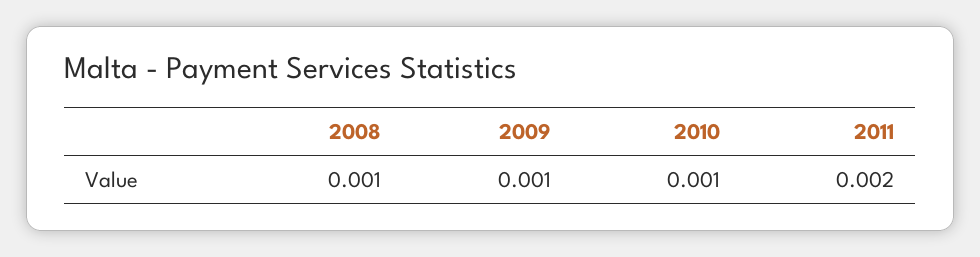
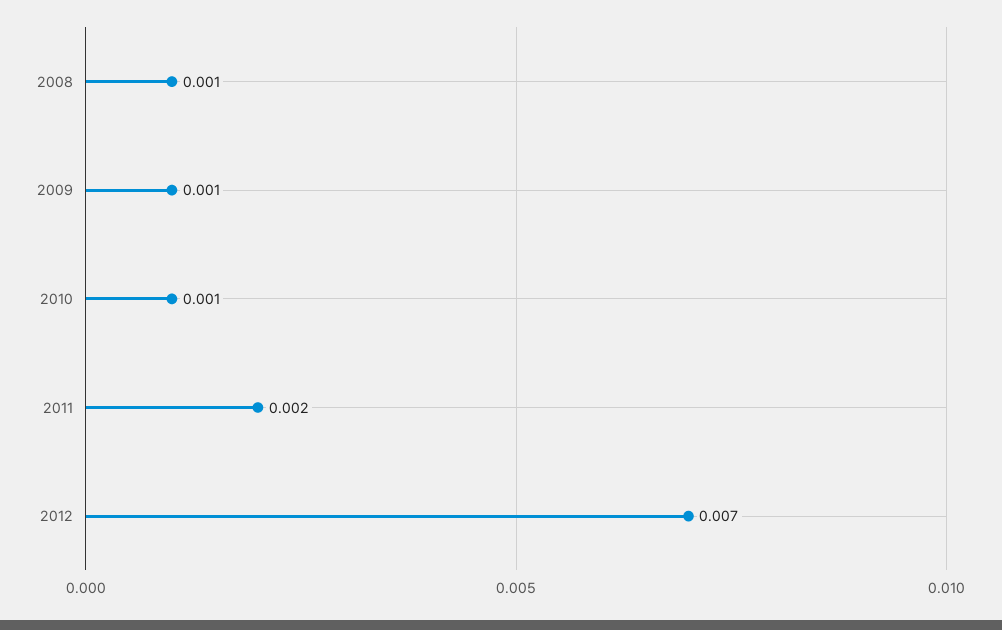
2012: none -> 0.007

